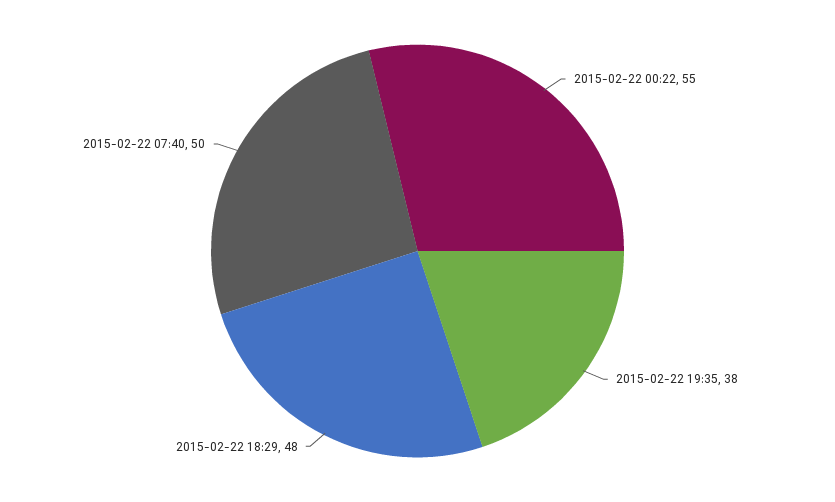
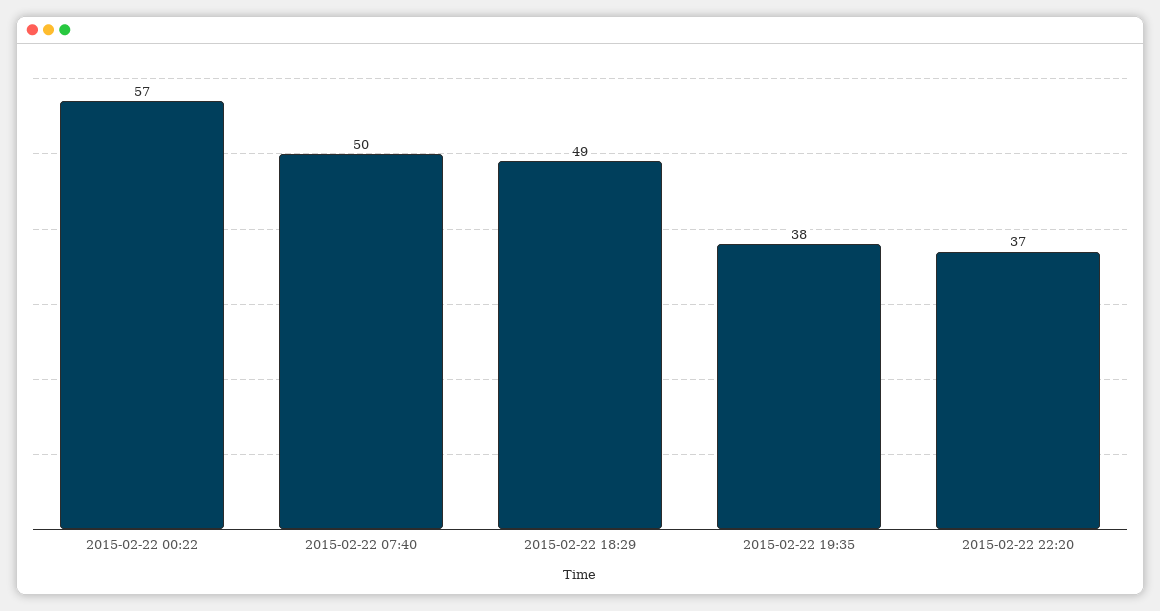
2015-02-22 00:22: 55 -> 57
2015-02-22 18:29: 48 -> 49
2015-02-22 22:20: none -> 37

